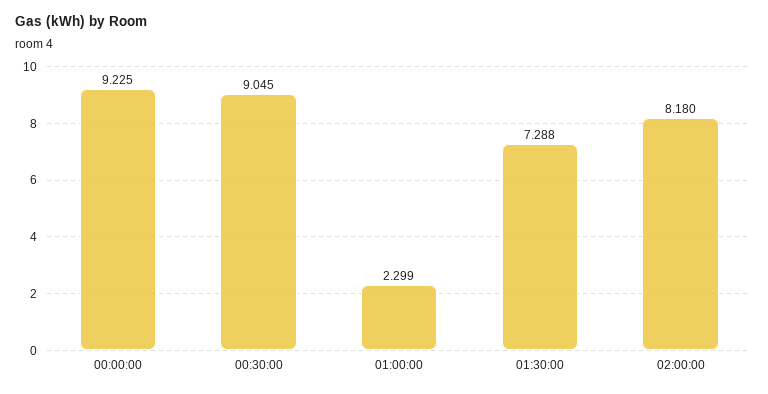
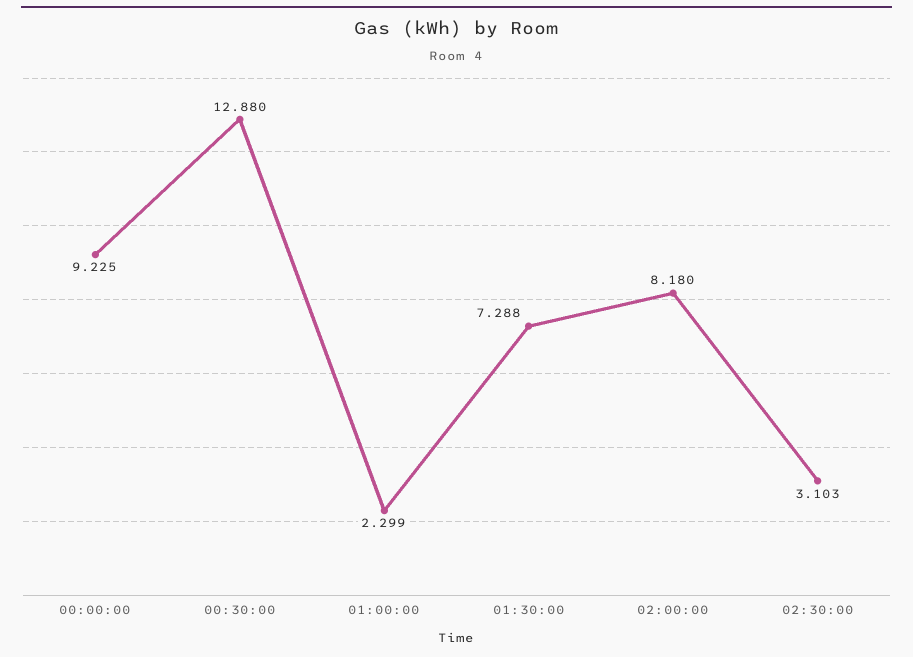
00:30:00: 9.045 -> 12.88
02:30:00: none -> 3.103

